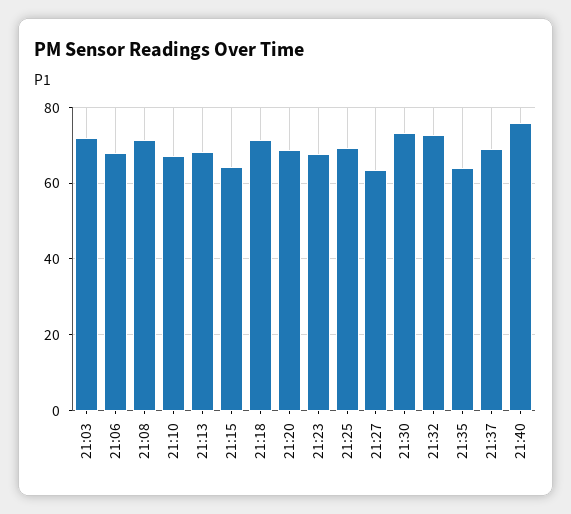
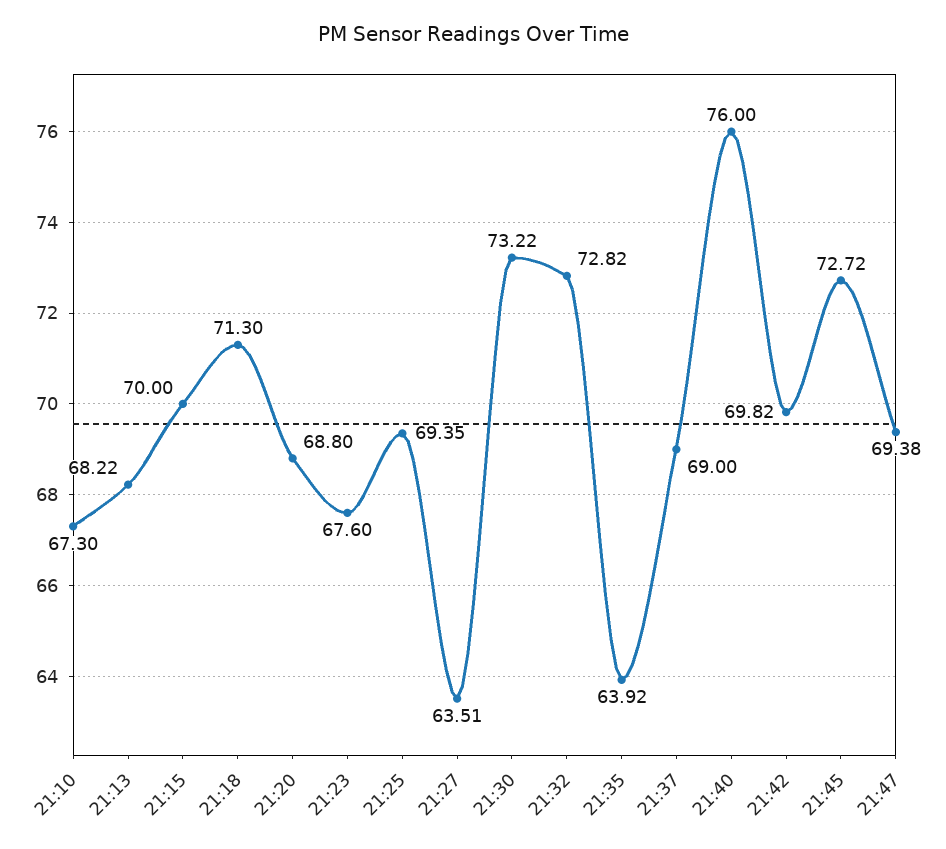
21:03: 72 -> none
21:06: 68 -> none
21:08: 72 -> none
21:15: 64 -> 70
21:42: none -> 69.82
21:45: none -> 72.72
21:47: none -> 69.38

